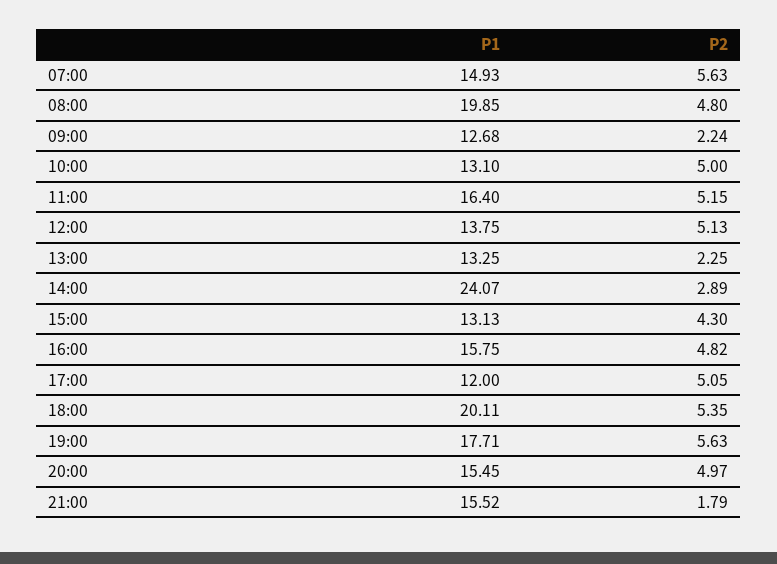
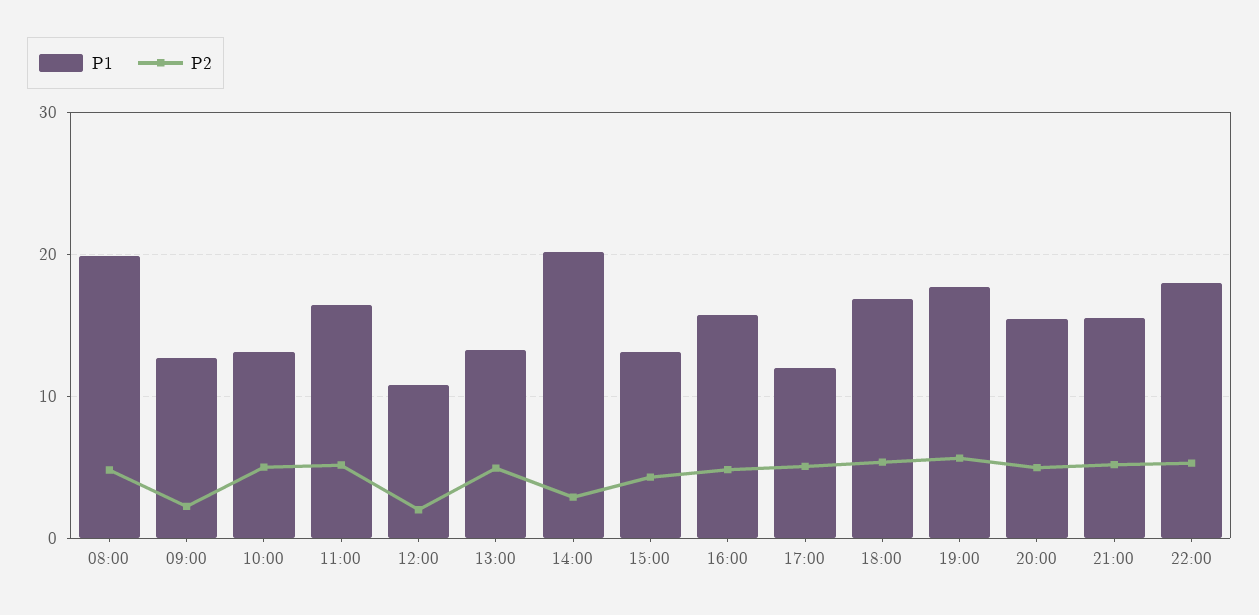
P1, 07:00: 14.93 -> none
P2, 07:00: 5.63 -> none
P1, 12:00: 13.75 -> 11
P2, 12:00: 5.13 -> 2
P2, 13:00: 2.25 -> 5
P1, 14:00: 24.07 -> 20
P1, 18:00: 20.11 -> 17
P2, 21:00: 1.79 -> 5
P1, 22:00: none -> 18
P2, 22:00: none -> 5

